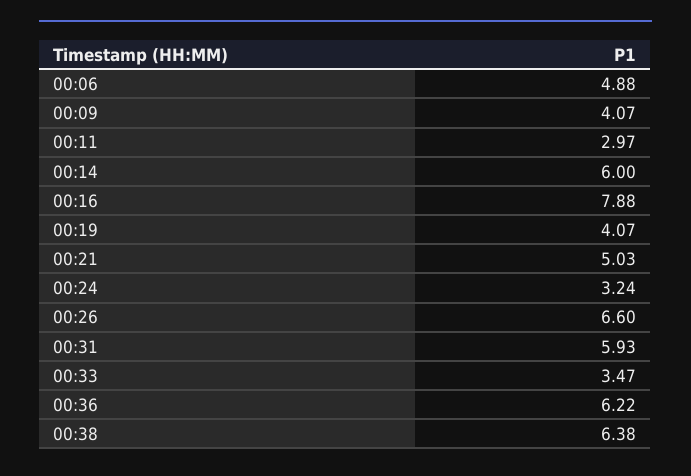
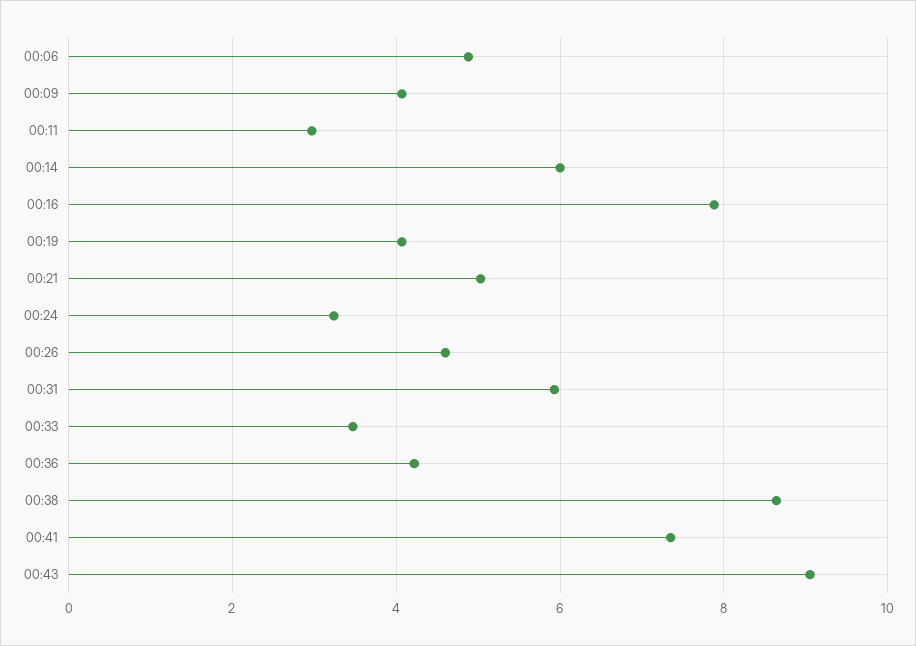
00:26: 6.6 -> 4.6
00:36: 6.22 -> 4.2
00:38: 6.38 -> 8.6
00:41: none -> 7.4
00:43: none -> 9

